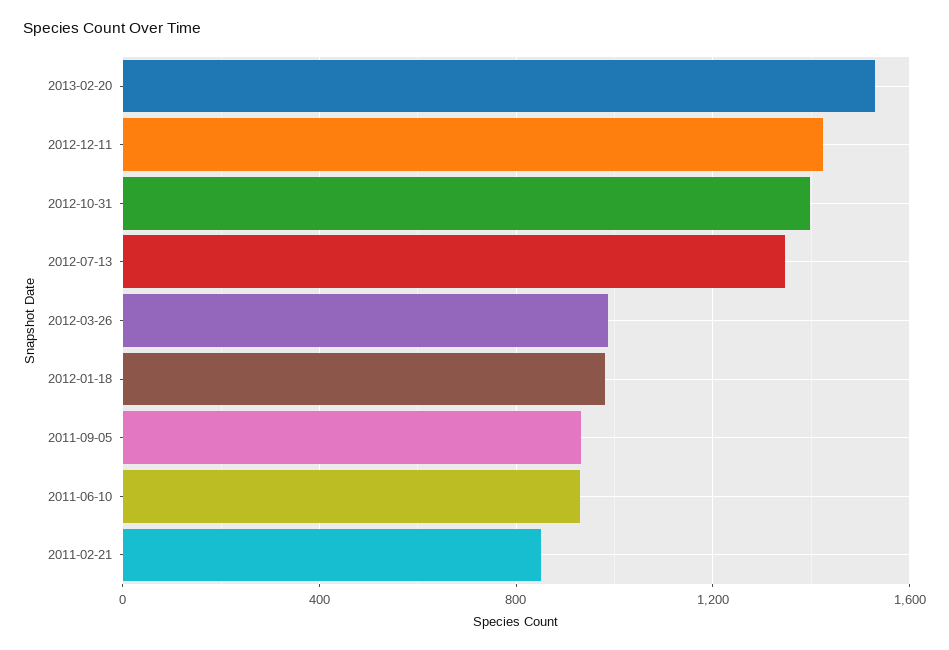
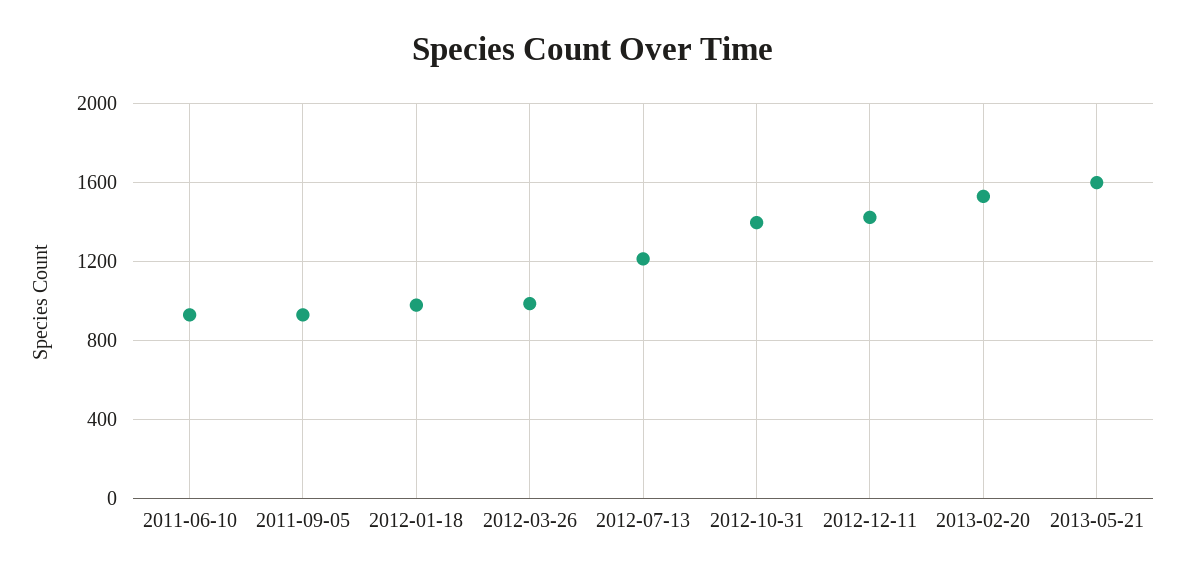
2012-07-13: 1350 -> 1200
2011-02-21: 850 -> none
2013-05-21: none -> 1600

